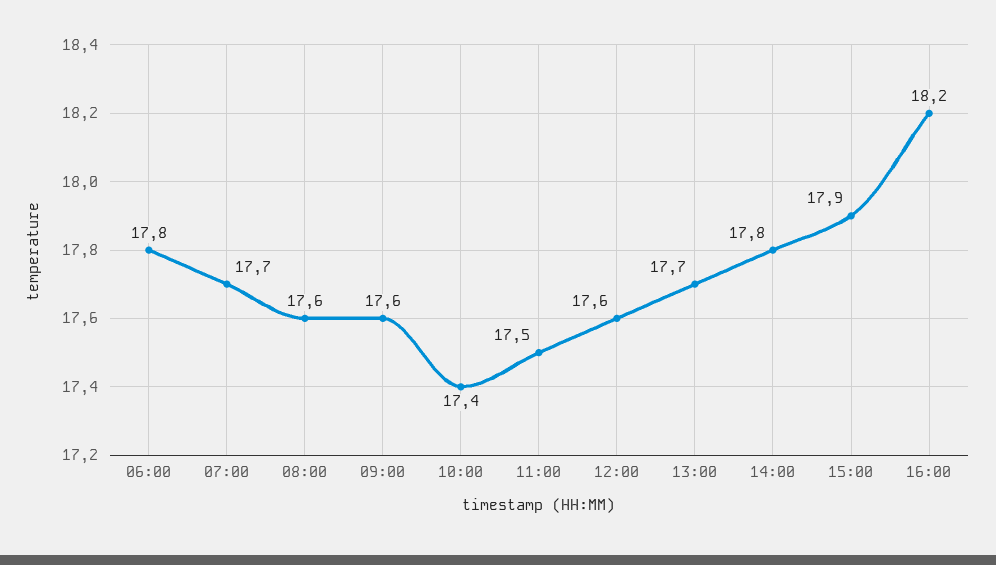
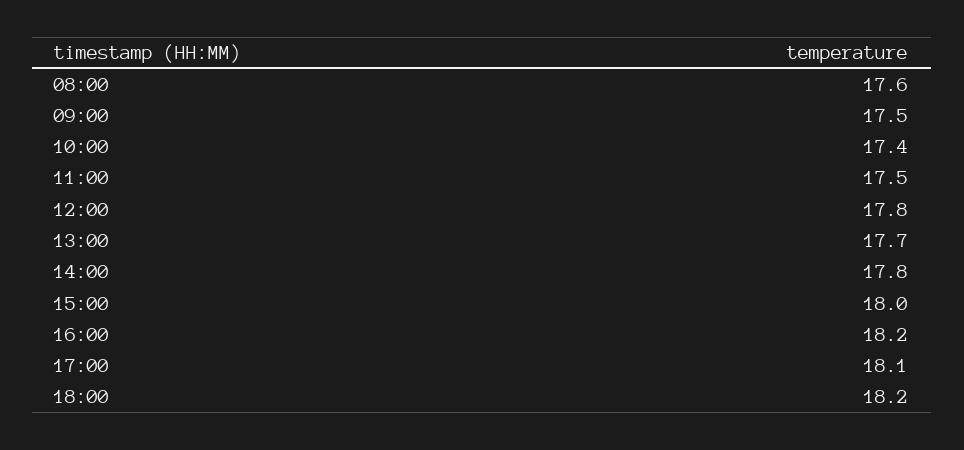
06:00: 17.8 -> none
07:00: 17.7 -> none
09:00: 17.6 -> 17.5
12:00: 17.6 -> 17.8
15:00: 17.9 -> 18
17:00: none -> 18.1
18:00: none -> 18.2

